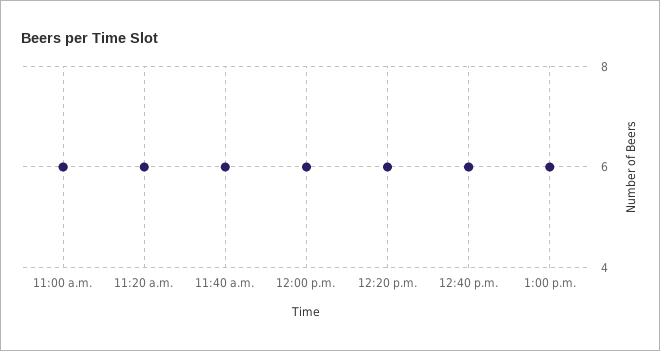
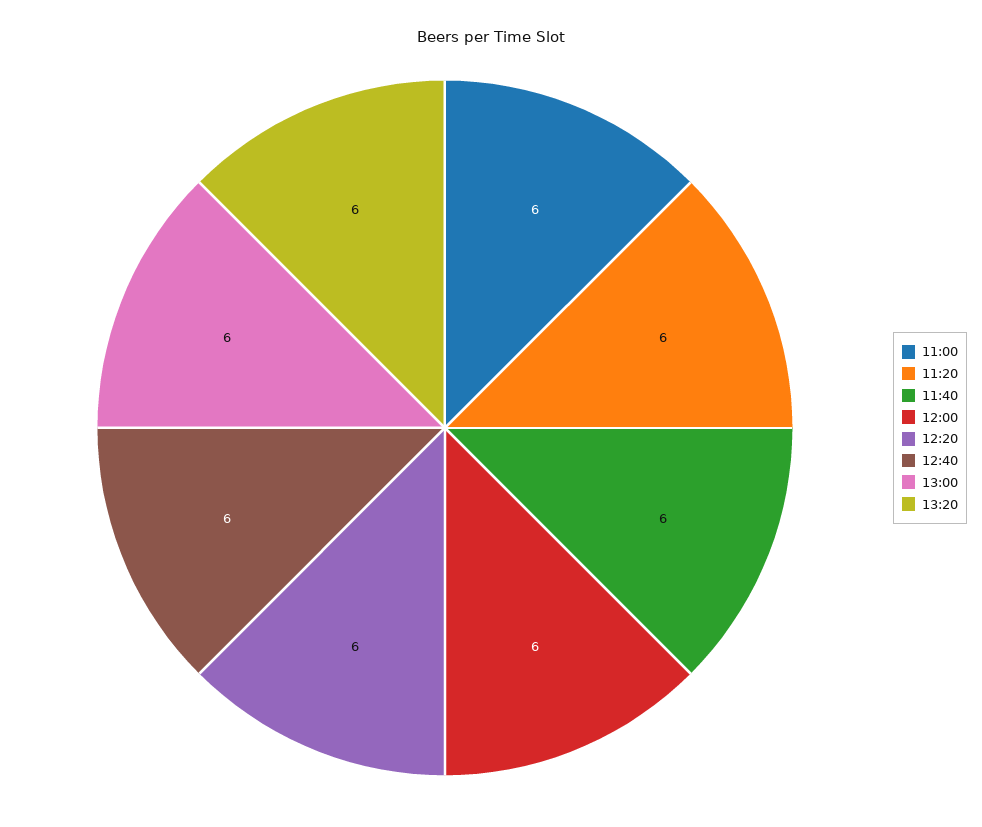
13:20: none -> 6

